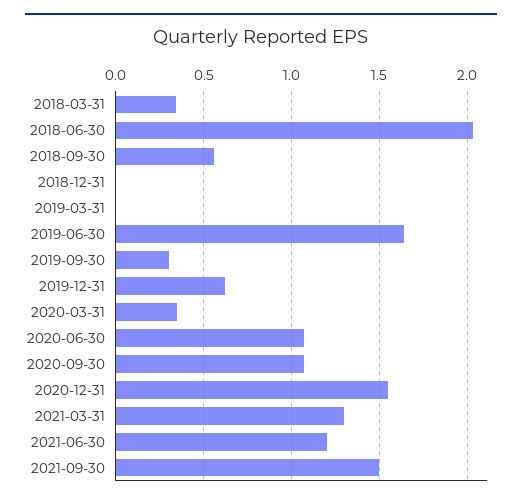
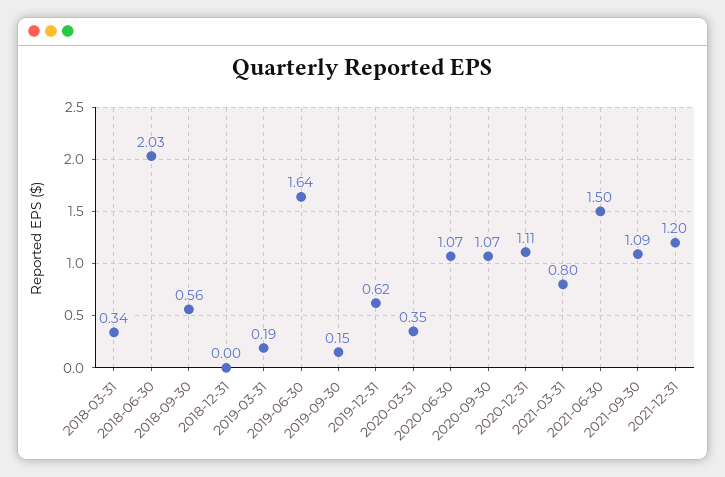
2019-03-31: 0 -> 0.19
2019-09-30: 0.3 -> 0.15
2020-12-31: 1.55 -> 1.11
2021-03-31: 1.3 -> 0.8
2021-06-30: 1.2 -> 1.5
2021-09-30: 1.5 -> 1.09
2021-12-31: none -> 1.2

